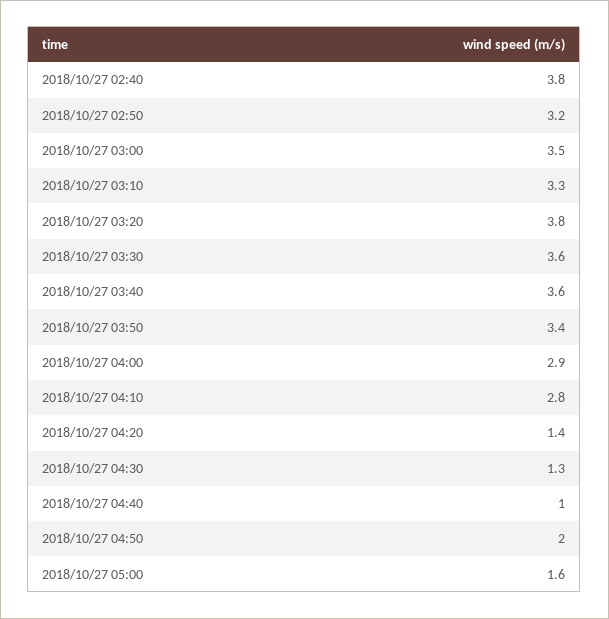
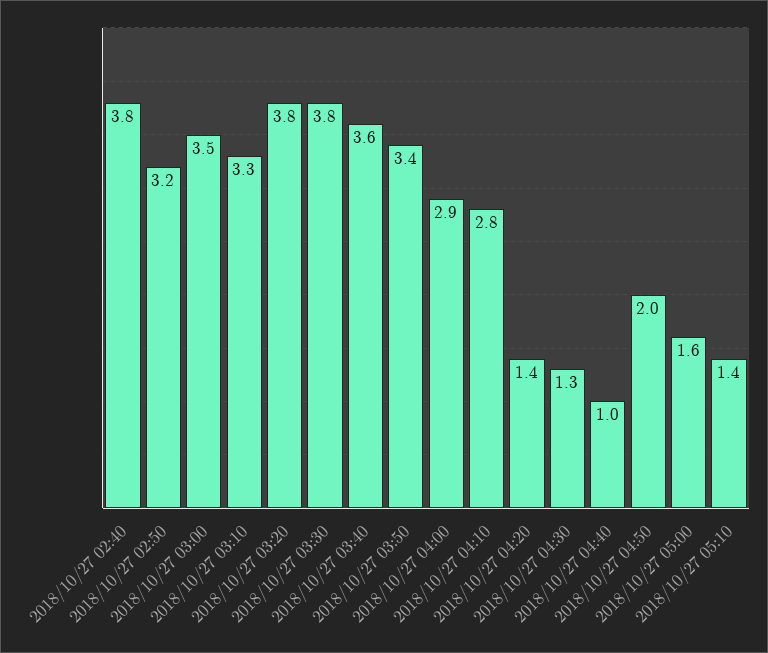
2018/10/27 03:30: 3.6 -> 3.8
2018/10/27 05:10: none -> 1.4

